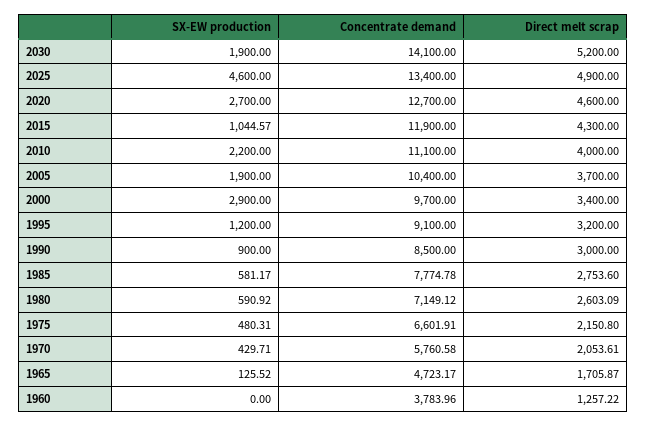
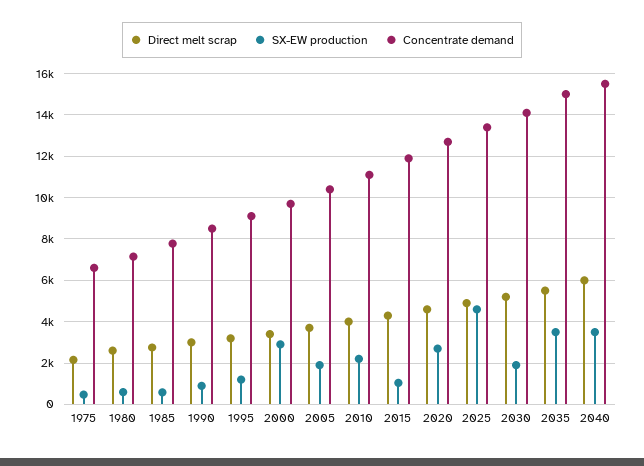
SX-EW production, 1970: 429.71 -> none
Concentrate demand, 1970: 5760.58 -> none
Direct melt scrap, 1970: 2053.61 -> none
SX-EW production, 1965: 125.52 -> none
Concentrate demand, 1965: 4723.17 -> none
Direct melt scrap, 1965: 1705.87 -> none
SX-EW production, 1960: 0 -> none
Concentrate demand, 1960: 3783.96 -> none
Direct melt scrap, 1960: 1257.22 -> none
Direct melt scrap, 2035: none -> 5500
SX-EW production, 2035: none -> 3500
Concentrate demand, 2035: none -> 15000
Direct melt scrap, 2040: none -> 6000
SX-EW production, 2040: none -> 3500
Concentrate demand, 2040: none -> 15500

